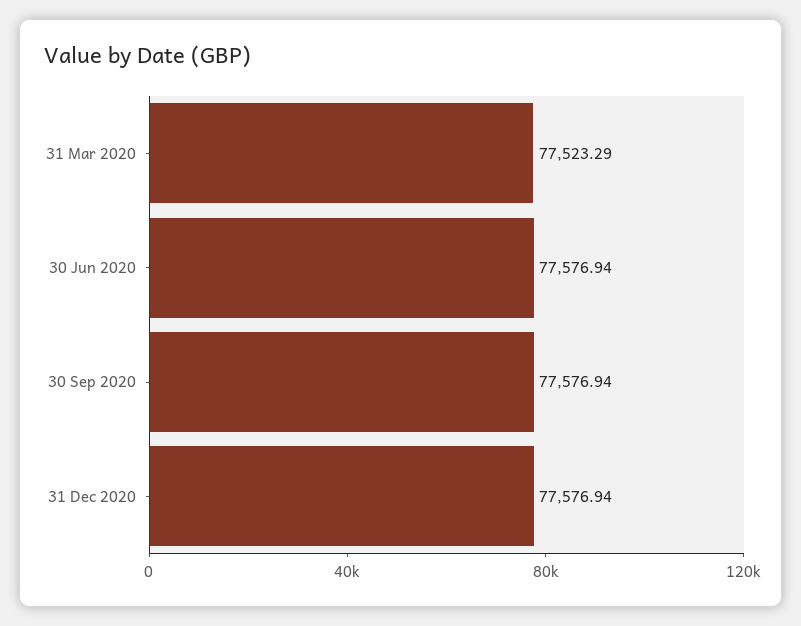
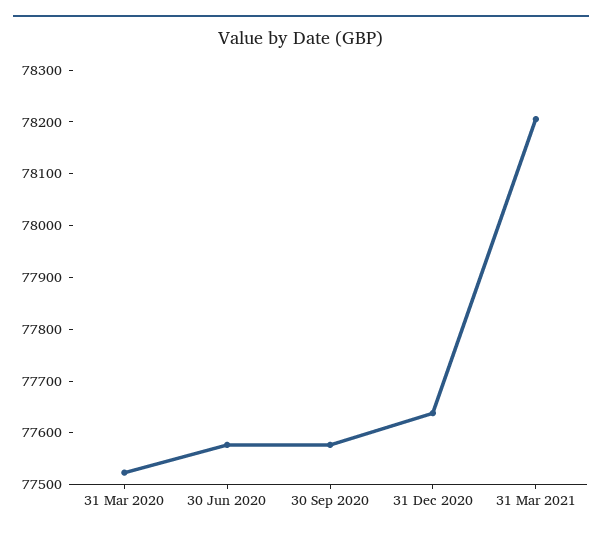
31 Dec 2020: 77576.94 -> 77640
31 Mar 2021: none -> 78200

